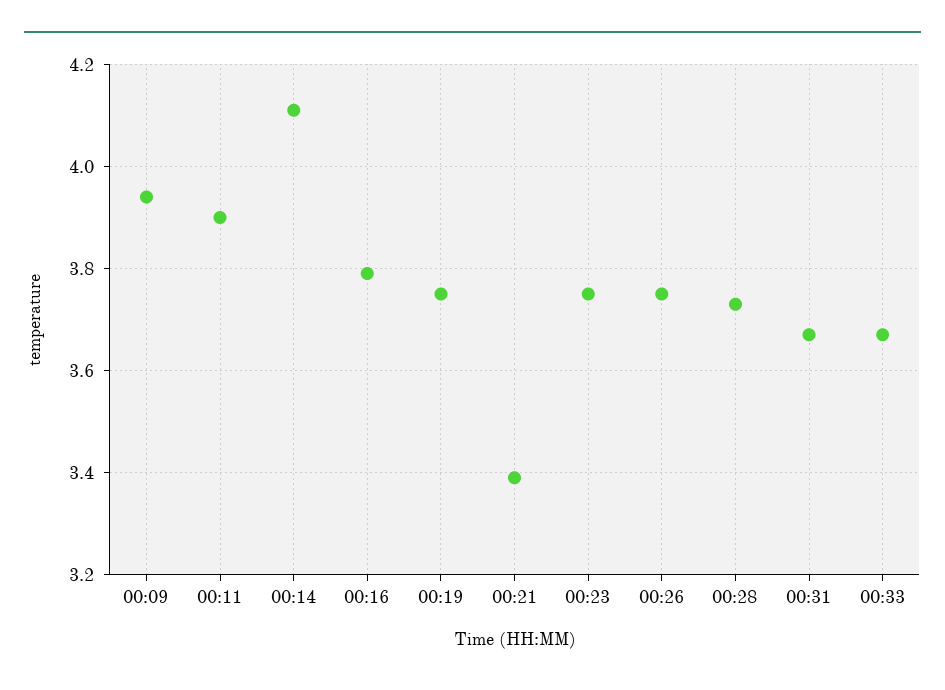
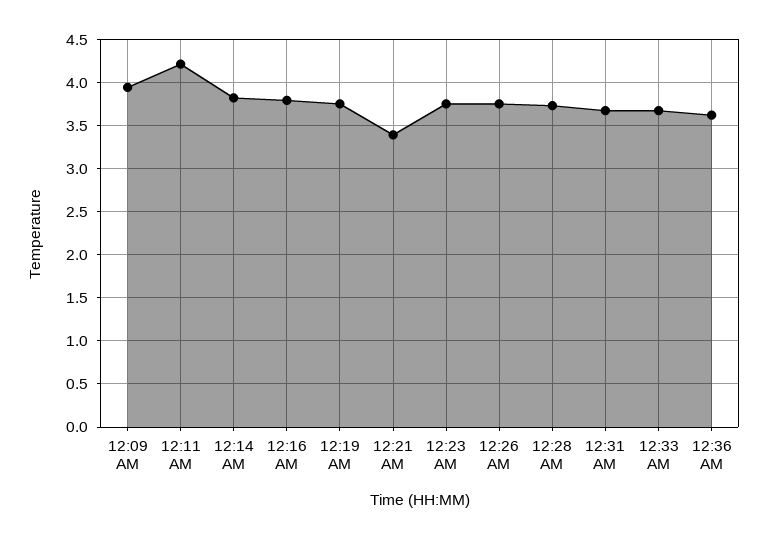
00:11: 3.9 -> 4.2
00:14: 4.1 -> 3.8
12:36 AM: none -> 3.6

